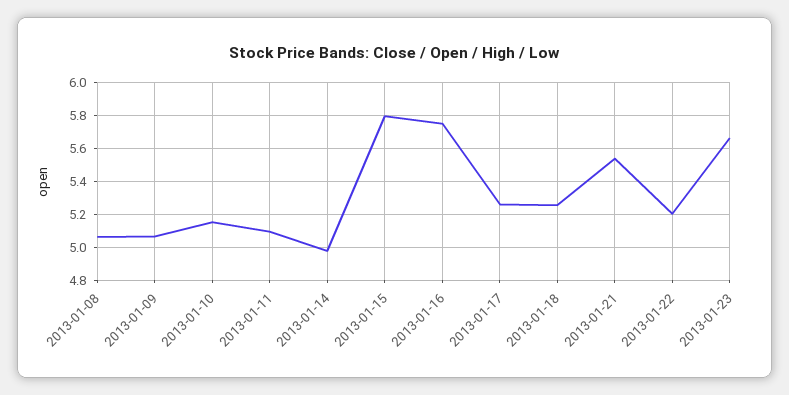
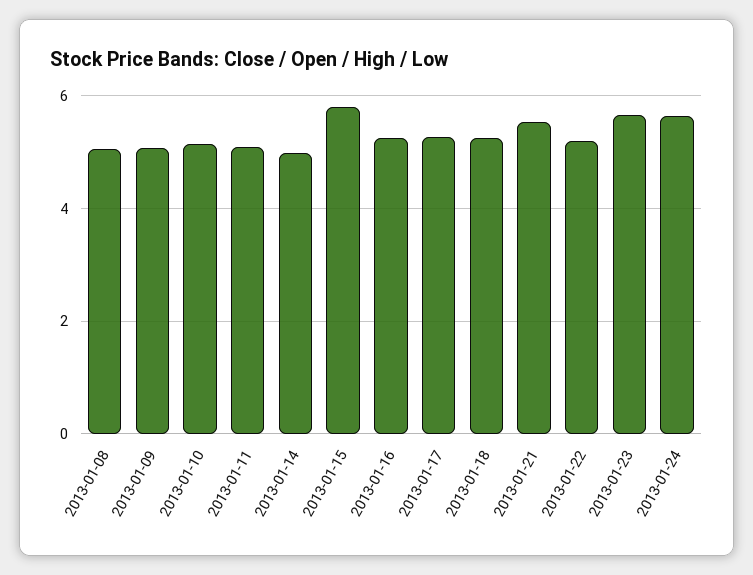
2013-01-16: 5.75 -> 5.2
2013-01-24: none -> 5.6

